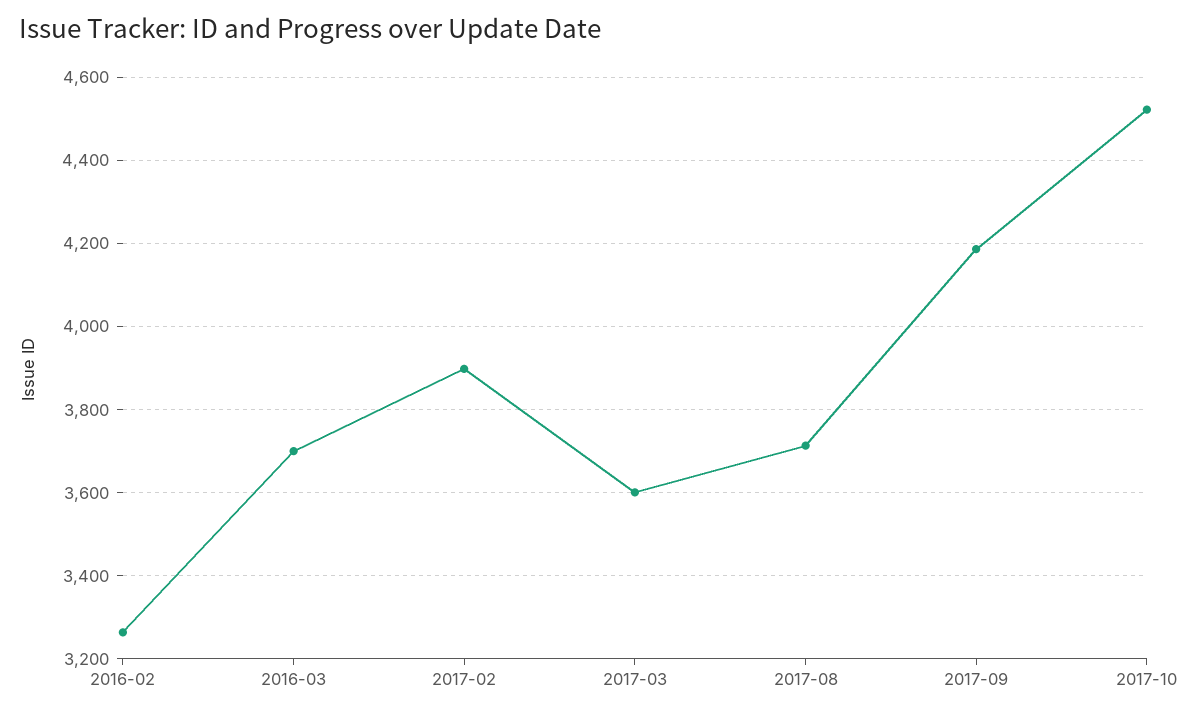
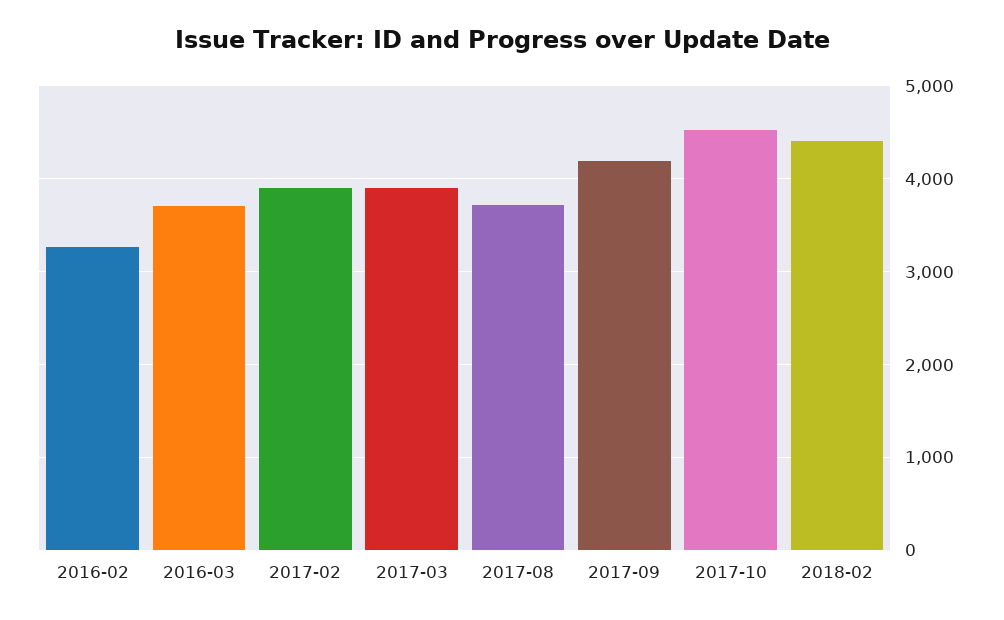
2017-03: 3600 -> 3900
2018-02: none -> 4400

